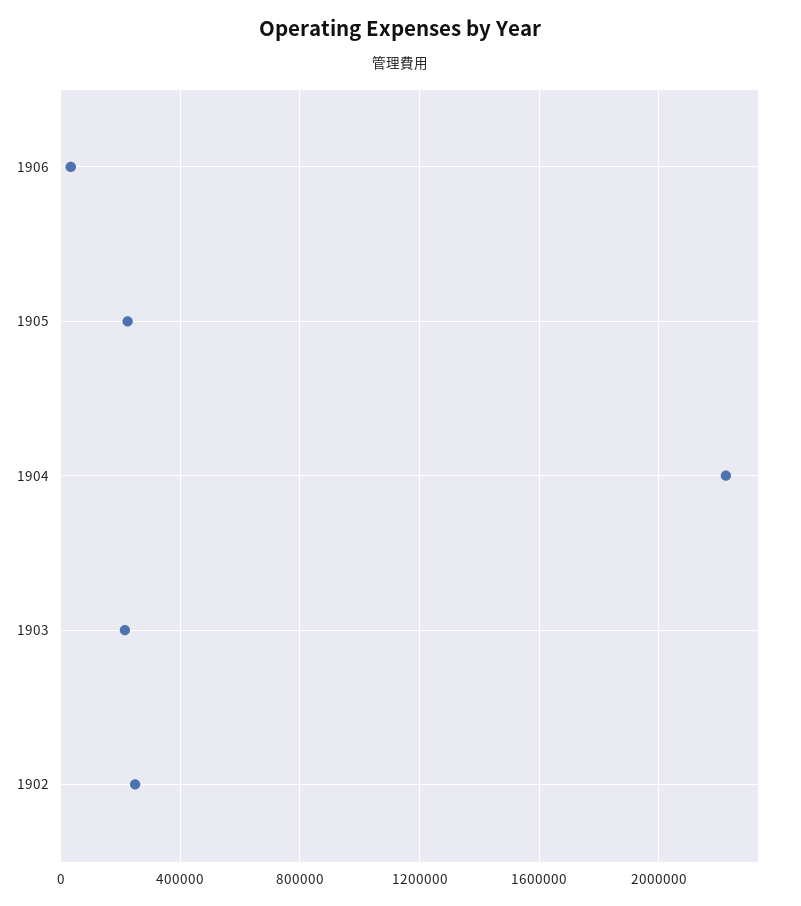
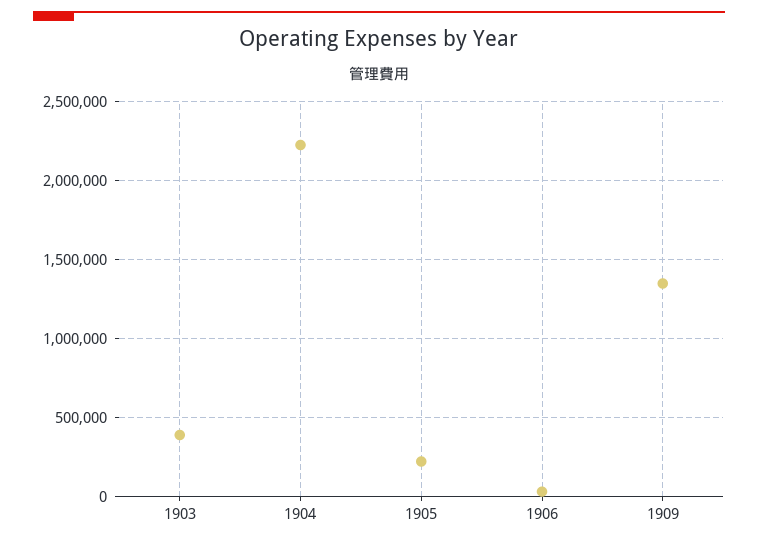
1903: 200000 -> 400000
1902: 250000 -> none
1909: none -> 1350000

